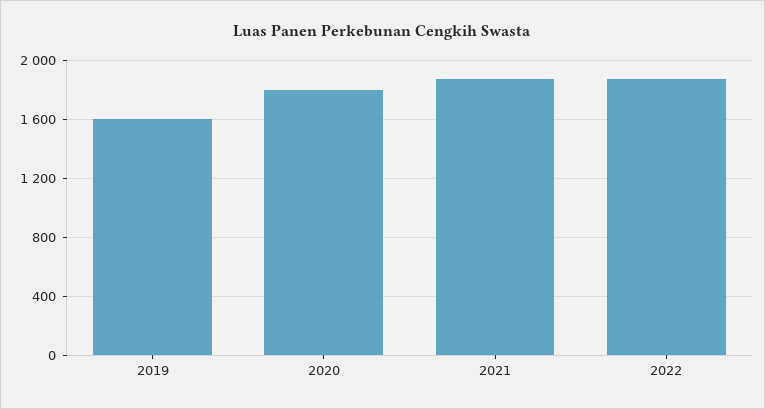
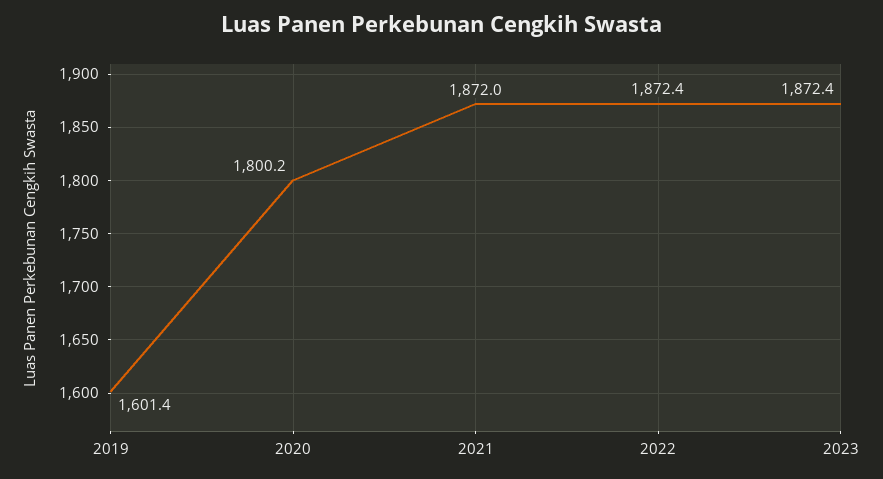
2023: none -> 1872.4

